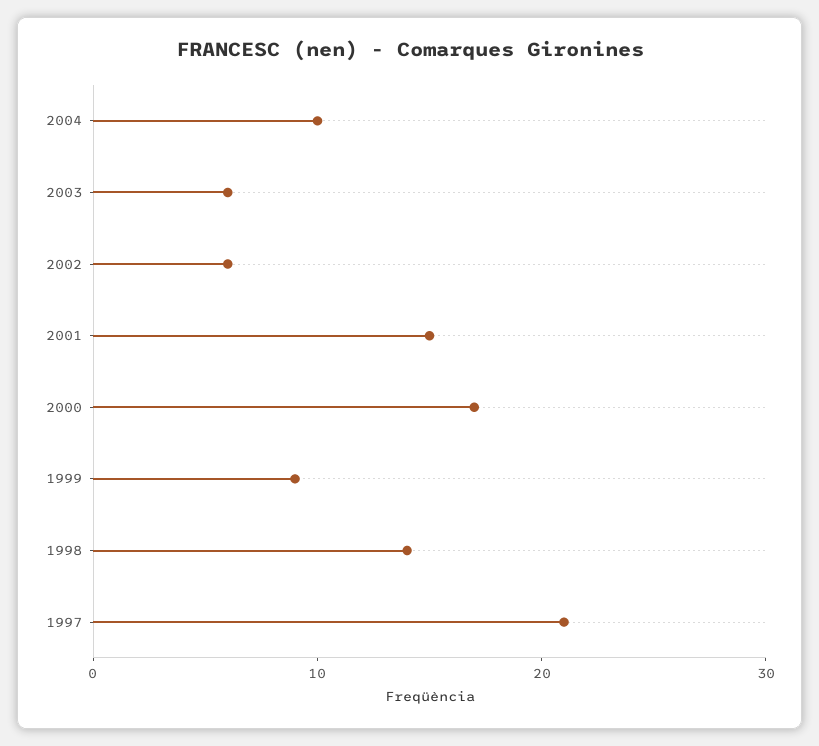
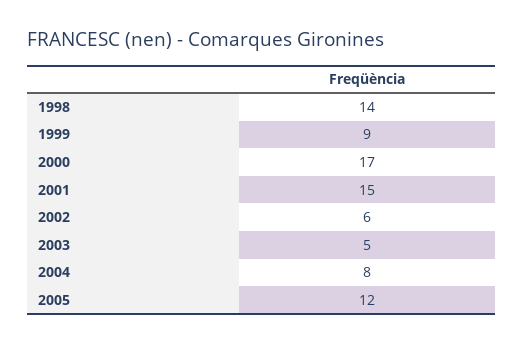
2004: 10 -> 8
2003: 6 -> 5
1997: 21 -> none
2005: none -> 12

